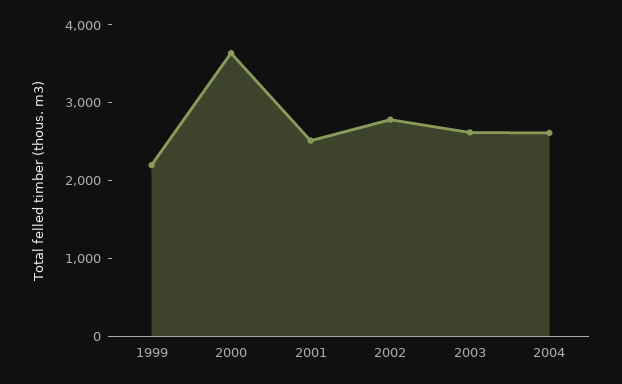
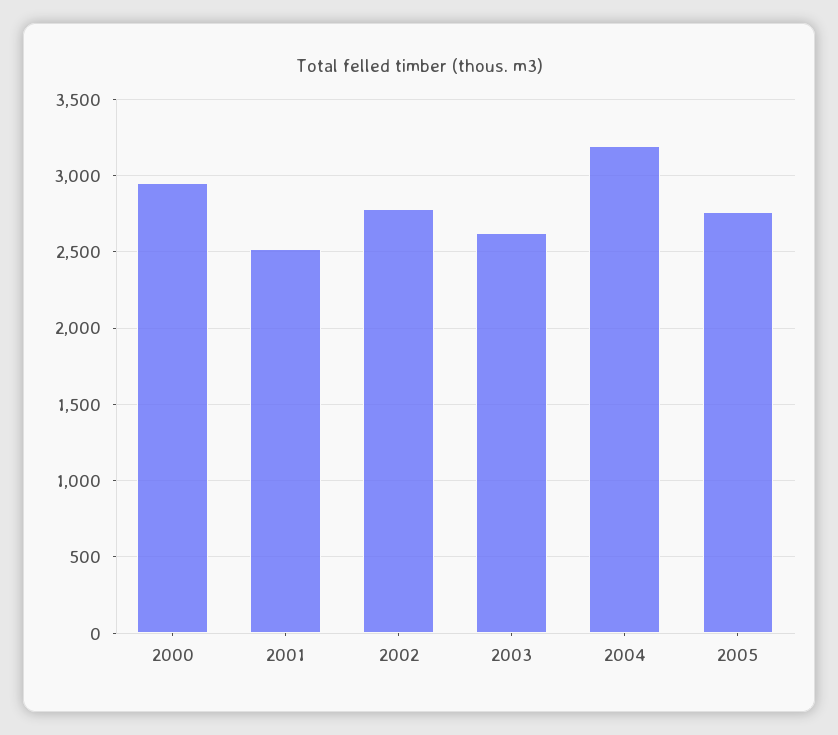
1999: 2200 -> none
2000: 3600 -> 2950
2004: 2600 -> 3200
2005: none -> 2750

